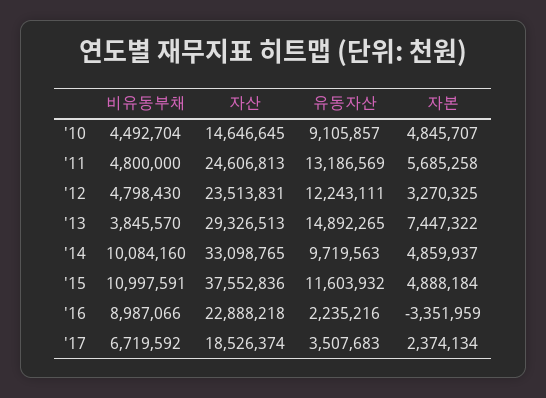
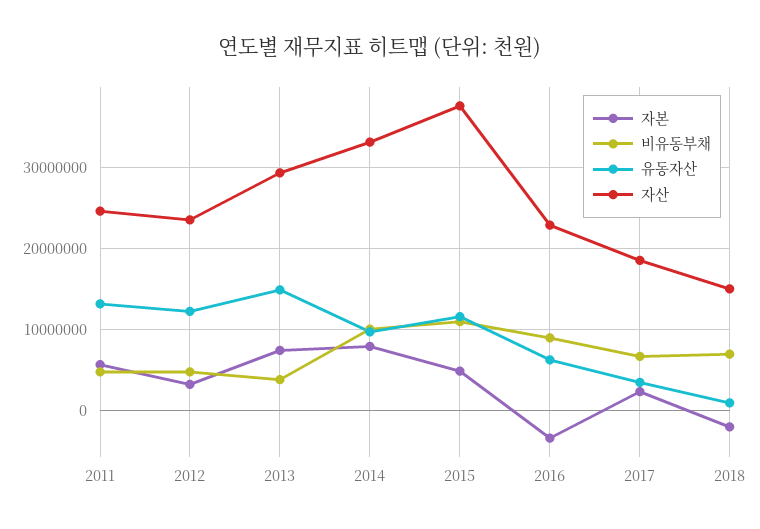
비유동부채, '10: 4492704 -> none
자산, '10: 14646645 -> none
유동자산, '10: 9105857 -> none
자본, '10: 4845707 -> none
자본, '14: 4859937 -> 8000000
유동자산, '16: 2235216 -> 6000000
자본, 2018: none -> -2000000
비유동부채, 2018: none -> 7000000
유동자산, 2018: none -> 1000000
자산, 2018: none -> 15000000

